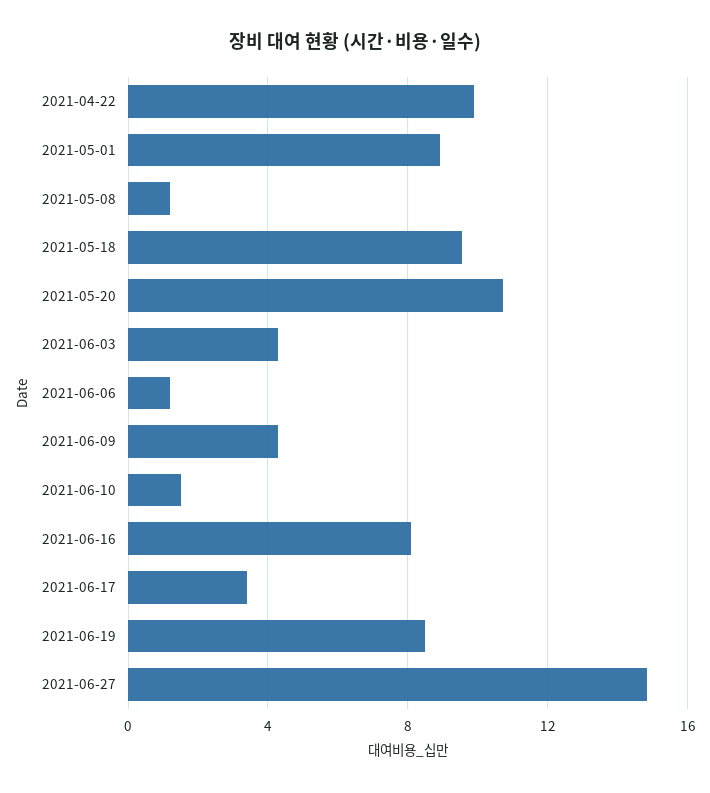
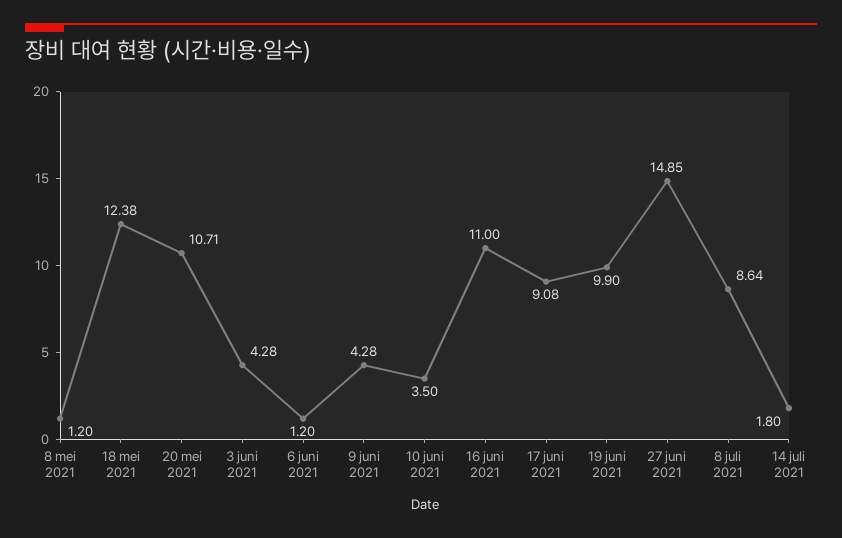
2021-04-22: 10 -> none
2021-05-01: 9 -> none
2021-05-18: 9.5 -> 12.38
2021-06-10: 1.5 -> 3.5
2021-06-16: 8 -> 11
2021-06-17: 3.5 -> 9.08
2021-06-19: 8.5 -> 9.9
8 juli 2021: none -> 8.64
14 juli 2021: none -> 1.8

